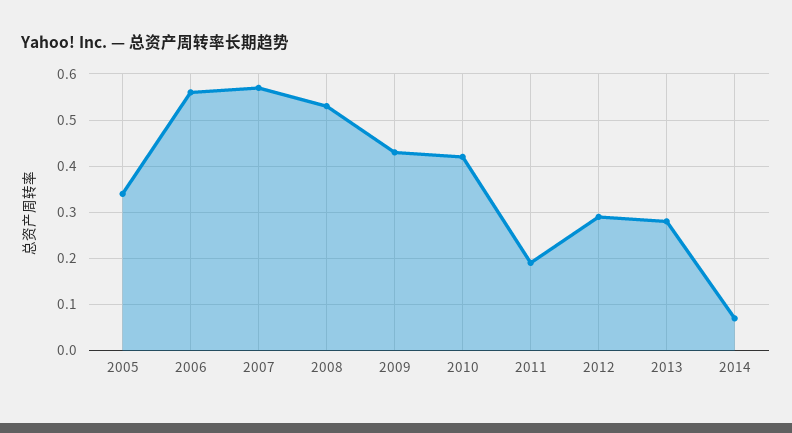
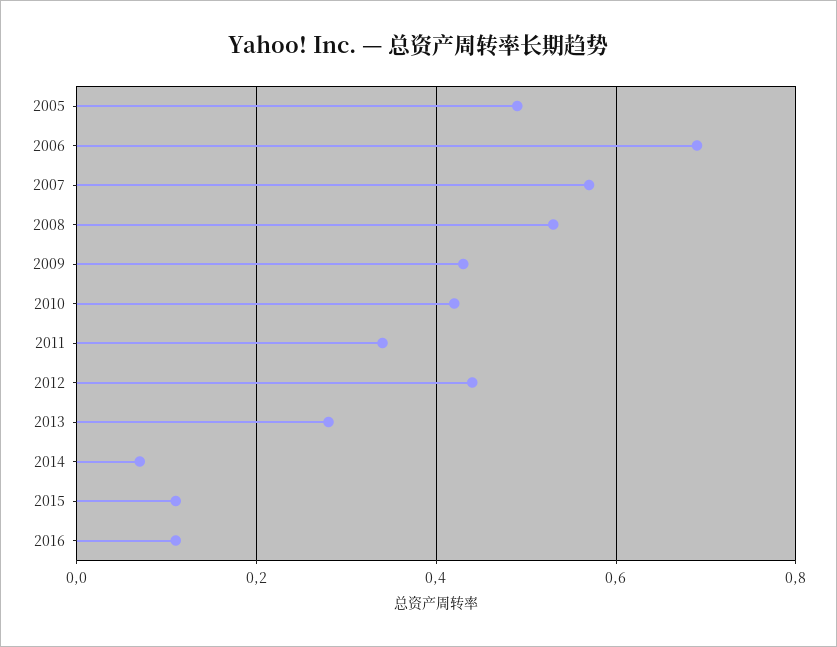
2005: 0.35 -> 0.5
2006: 0.55 -> 0.7
2011: 0.2 -> 0.35
2012: 0.3 -> 0.45
2015: none -> 0.1
2016: none -> 0.1

